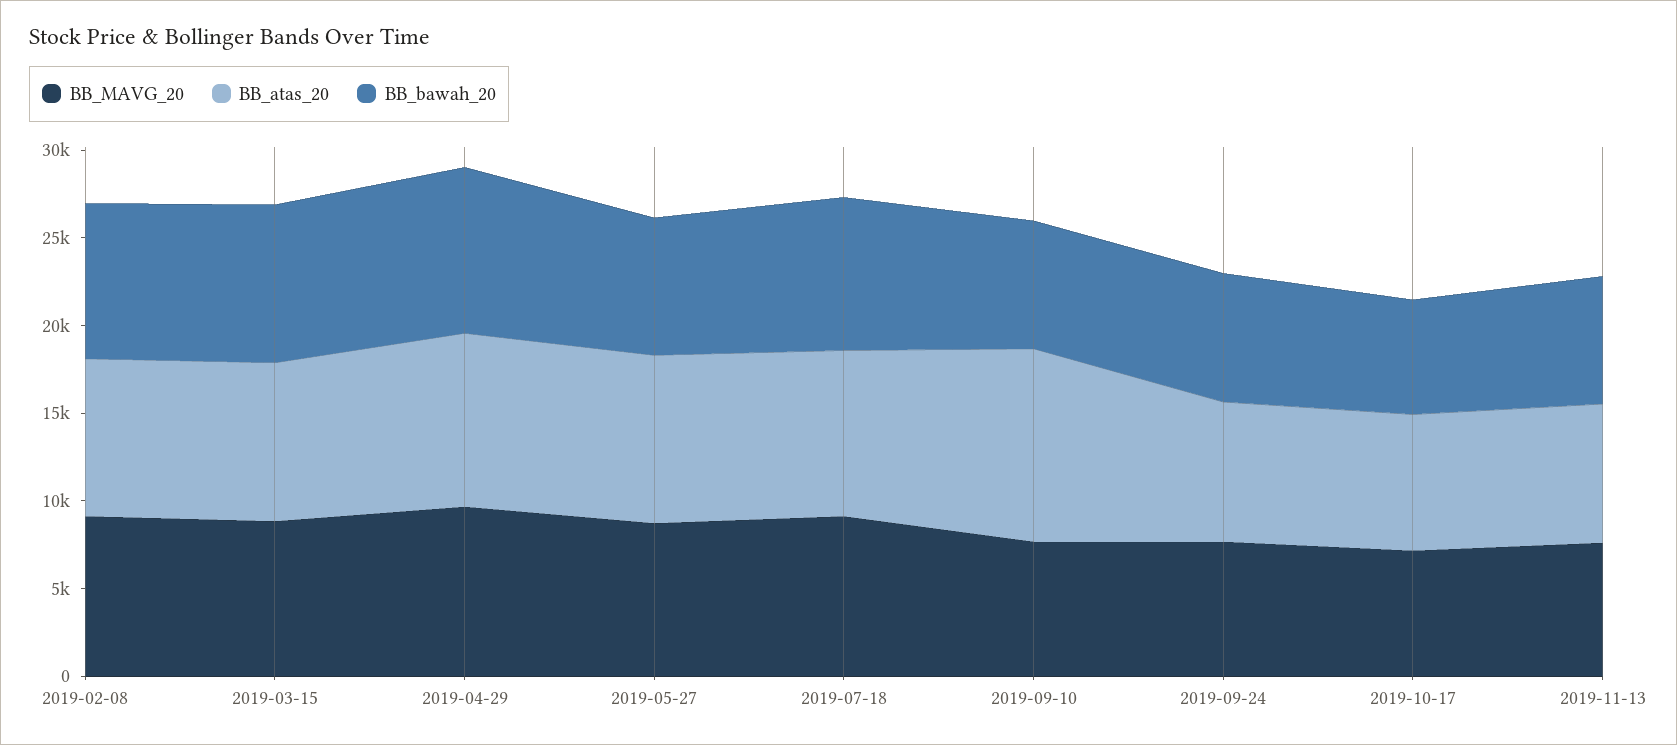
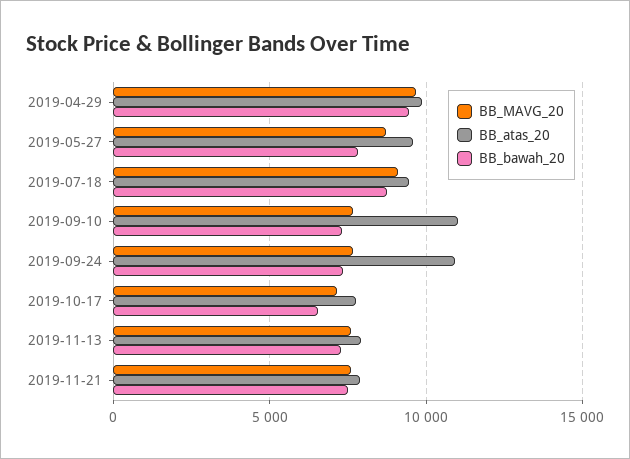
BB_MAVG_20, 2019-02-08: 9000 -> none
BB_atas_20, 2019-02-08: 9000 -> none
BB_bawah_20, 2019-02-08: 9000 -> none
BB_MAVG_20, 2019-03-15: 9000 -> none
BB_atas_20, 2019-03-15: 9000 -> none
BB_bawah_20, 2019-03-15: 9000 -> none
BB_atas_20, 2019-09-24: 8000 -> 11000
BB_MAVG_20, 2019-11-21: none -> 7500
BB_atas_20, 2019-11-21: none -> 8000
BB_bawah_20, 2019-11-21: none -> 7500

